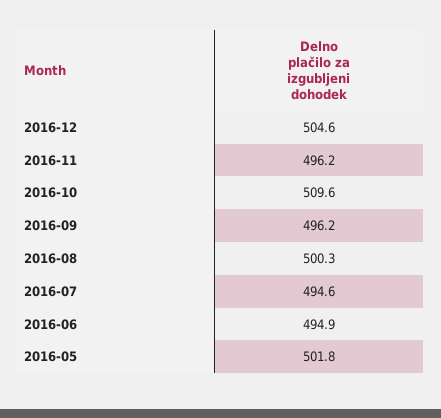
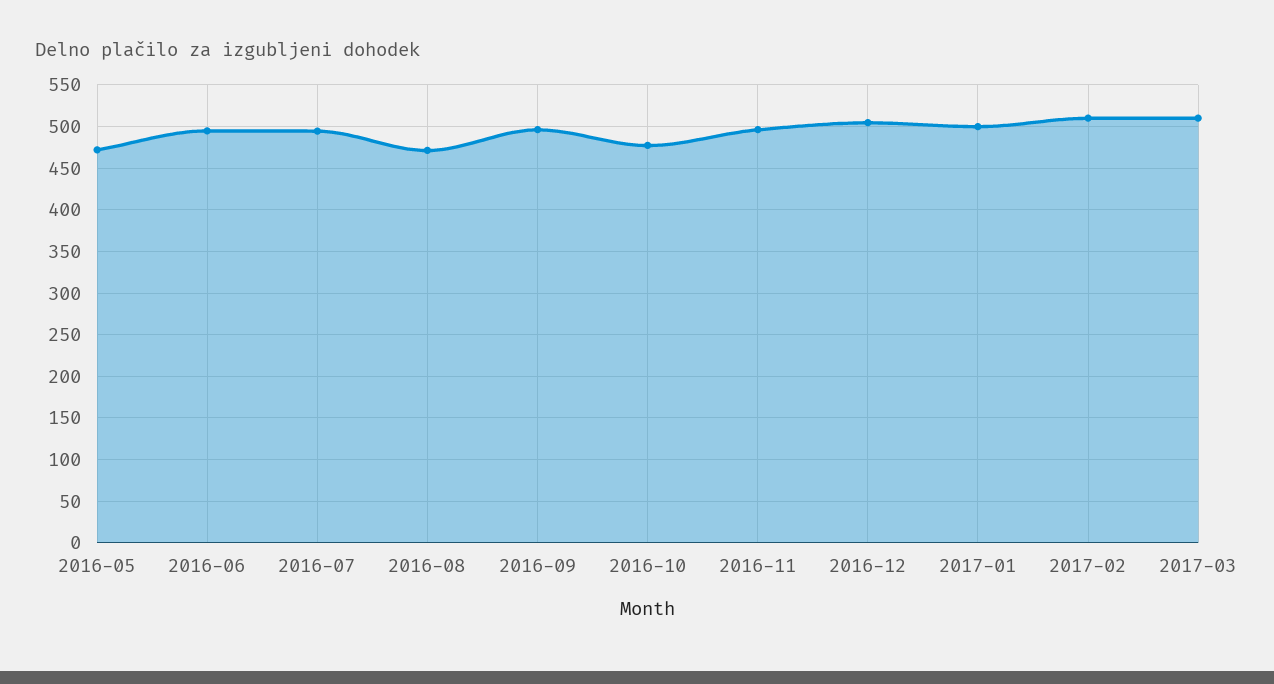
2016-10: 509.6 -> 480
2016-08: 500.3 -> 470
2016-05: 501.8 -> 470
2017-01: none -> 500
2017-02: none -> 510
2017-03: none -> 510

